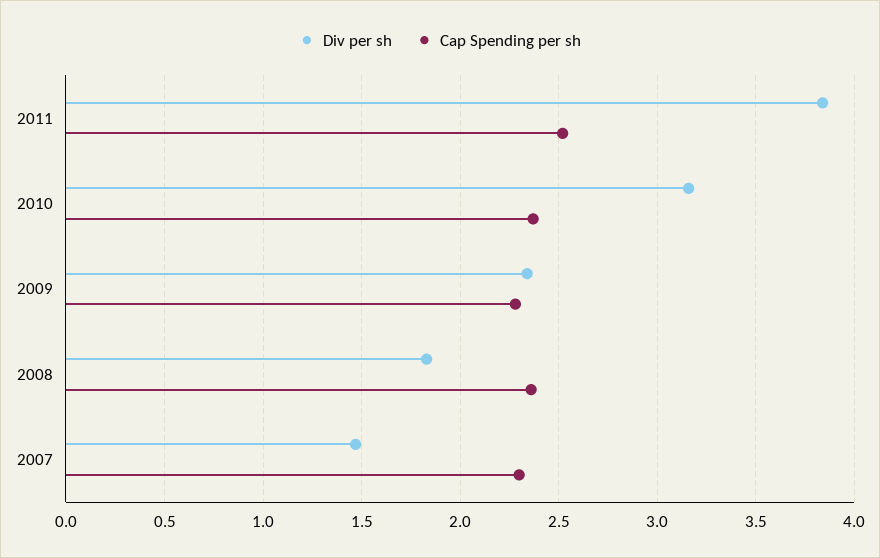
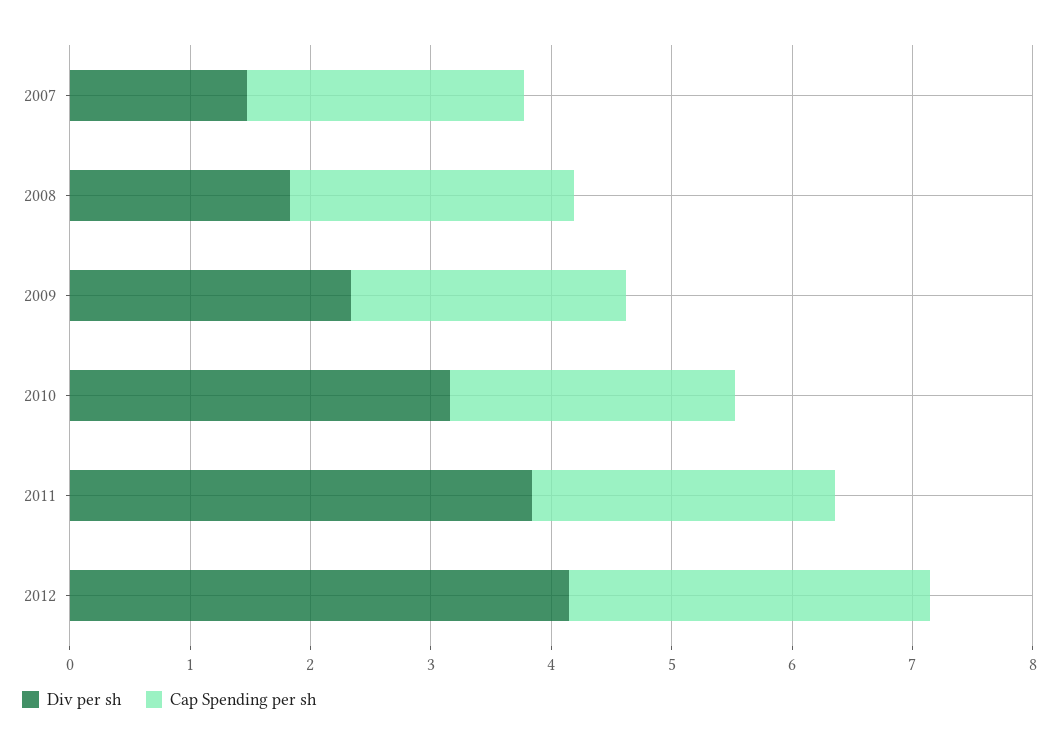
Div per sh, 2012: none -> 4.2
Cap Spending per sh, 2012: none -> 3

